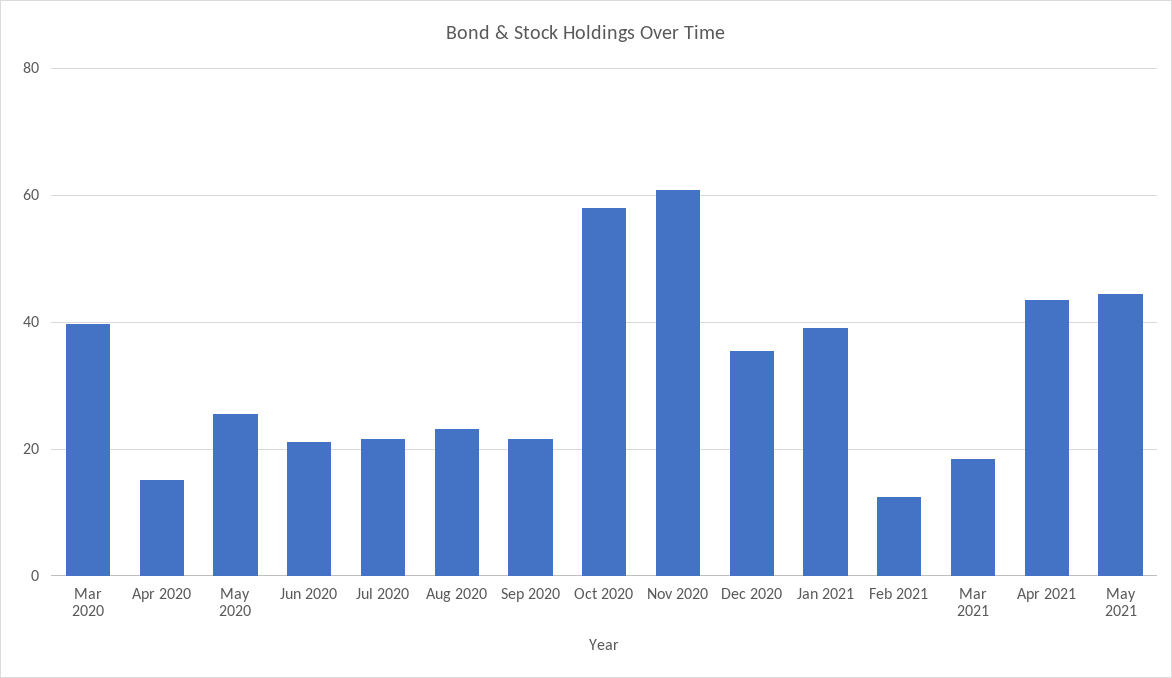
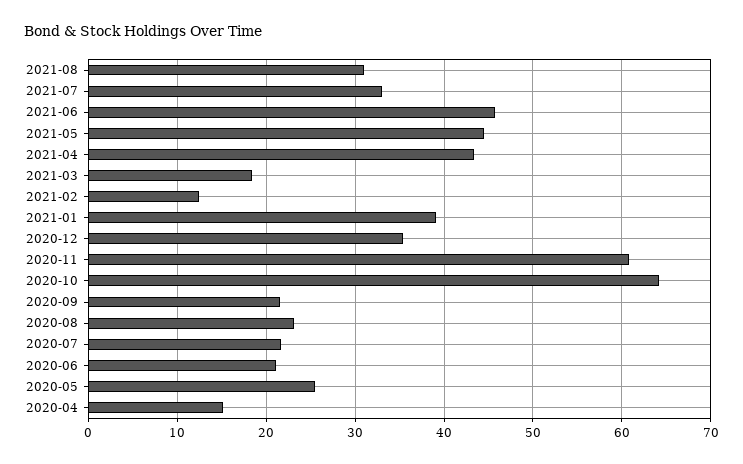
Mar 2020: 40 -> none
Oct 2020: 58 -> 64
2021-08: none -> 31
2021-07: none -> 33
2021-06: none -> 46

